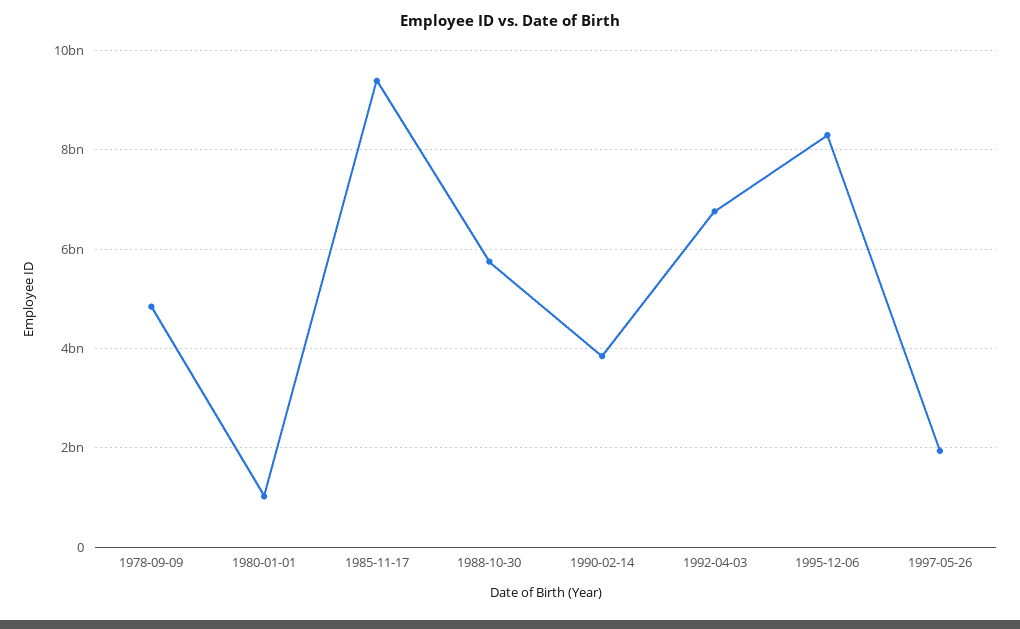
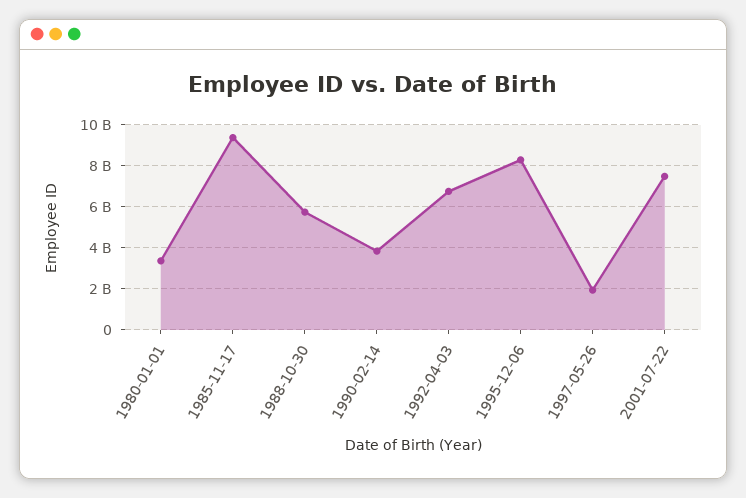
1978-09-09: 4800000000 -> none
1980-01-01: 1000000000 -> 3500000000
2001-07-22: none -> 7500000000

